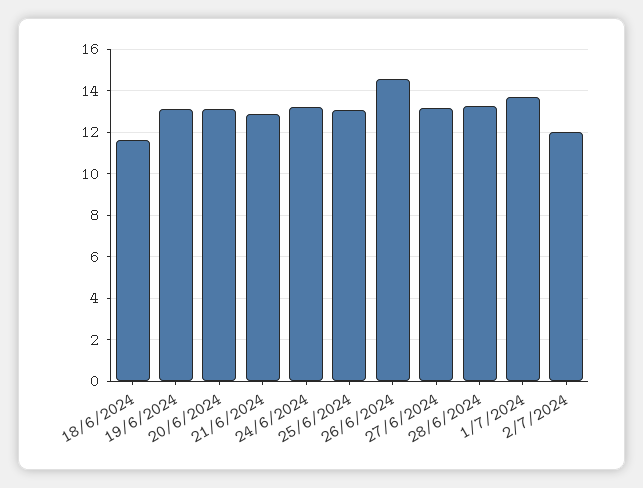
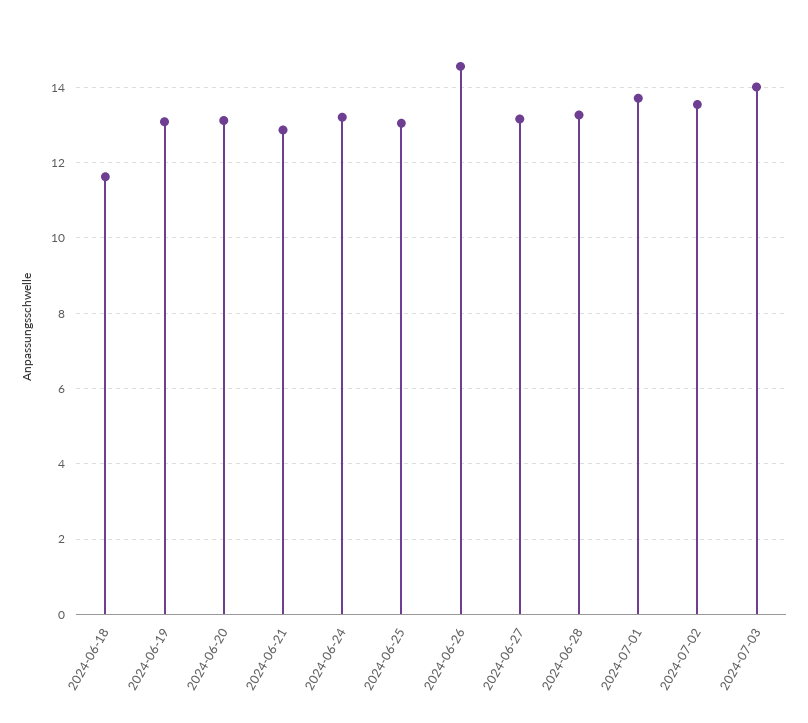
2/7/2024: 12 -> 13.6
2024-07-03: none -> 14

